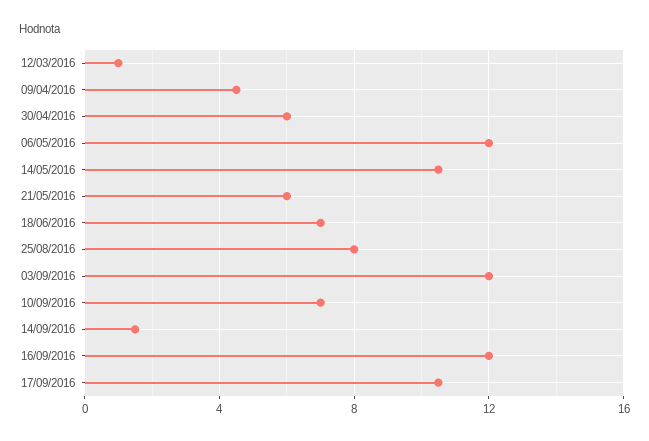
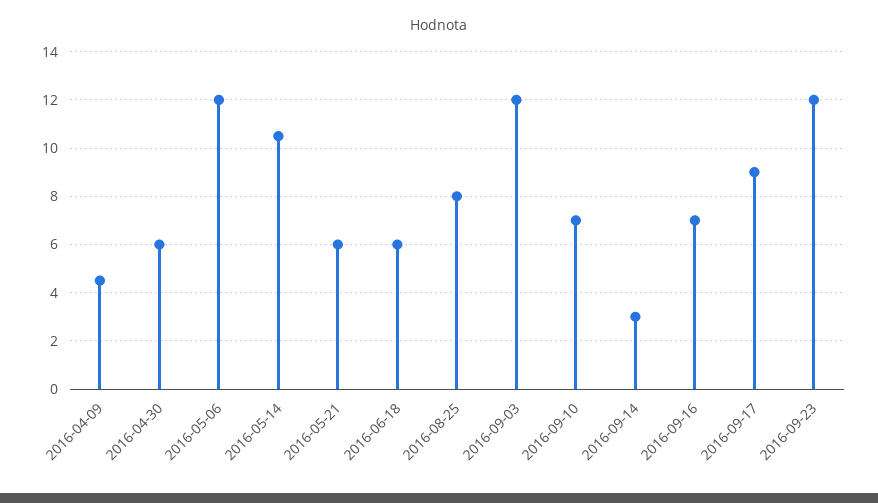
12/03/2016: 1 -> none
18/06/2016: 7 -> 6
14/09/2016: 1.5 -> 3
16/09/2016: 12 -> 7
17/09/2016: 10.5 -> 9
2016-09-23: none -> 12

